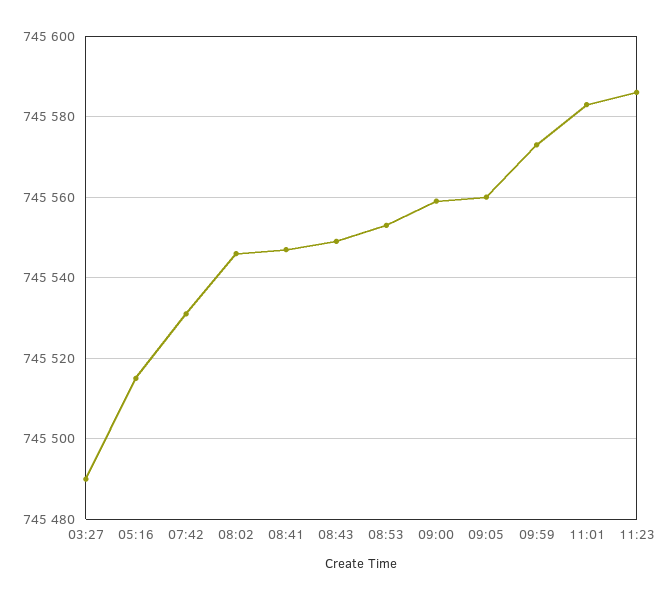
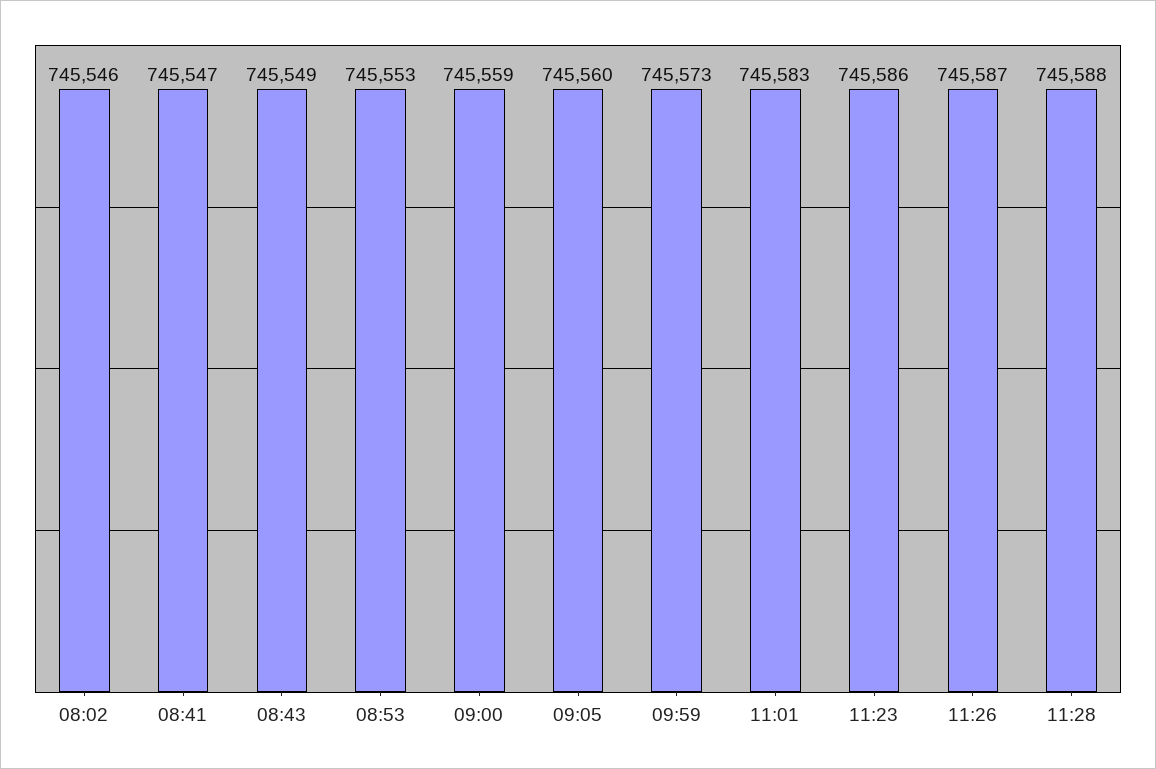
03:27: 745490 -> none
05:16: 745515 -> none
07:42: 745530 -> none
11:26: none -> 745587
11:28: none -> 745588

